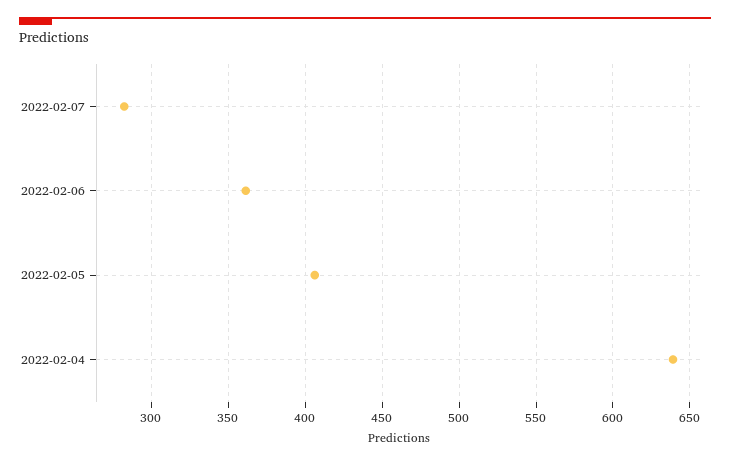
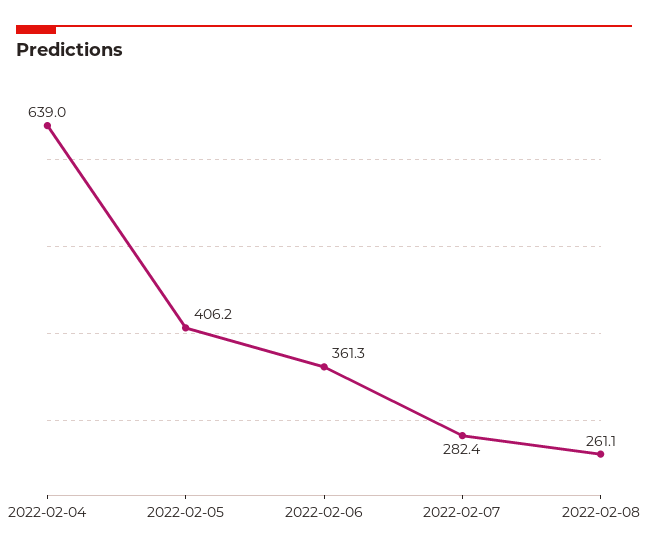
2022-02-08: none -> 261.1

